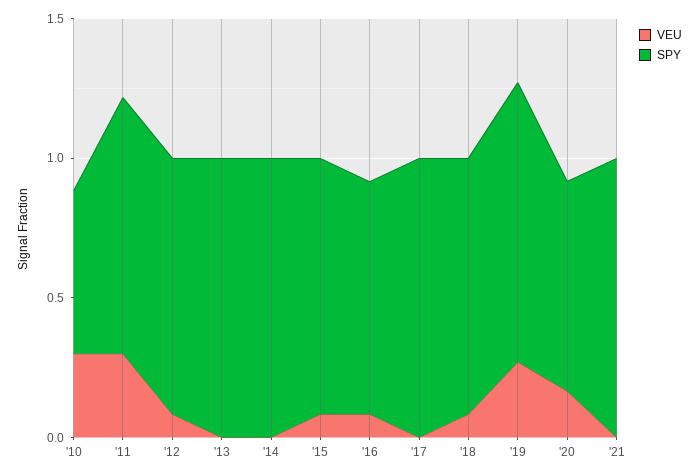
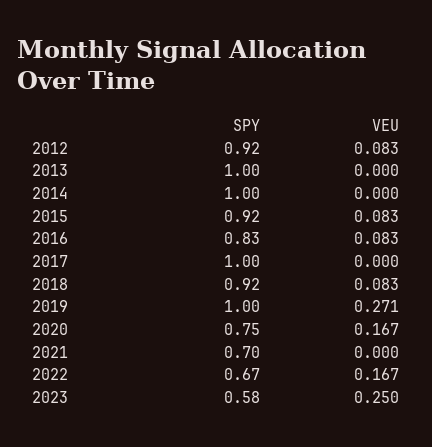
VEU, '10: 0.3 -> none
SPY, '10: 0.6 -> none
VEU, '11: 0.3 -> none
SPY, '11: 0.9 -> none
SPY, '21: 1 -> 0.7
SPY, 2022: none -> 0.67
VEU, 2022: none -> 0.167
SPY, 2023: none -> 0.58
VEU, 2023: none -> 0.25

